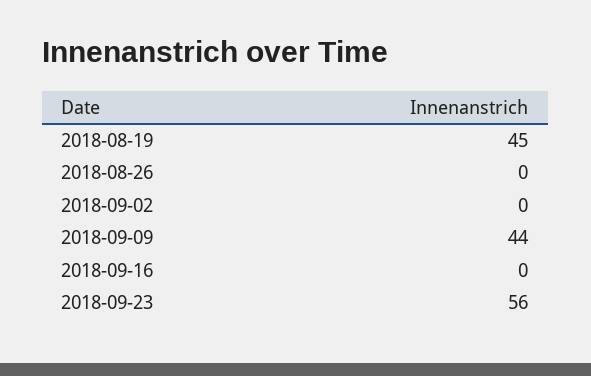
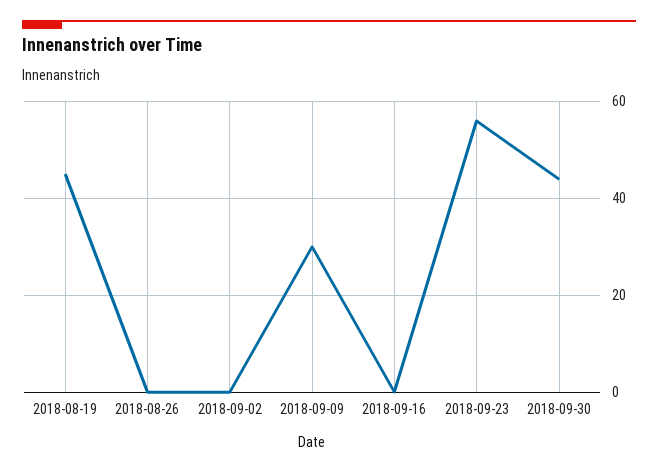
2018-09-09: 44 -> 30
2018-09-30: none -> 45

